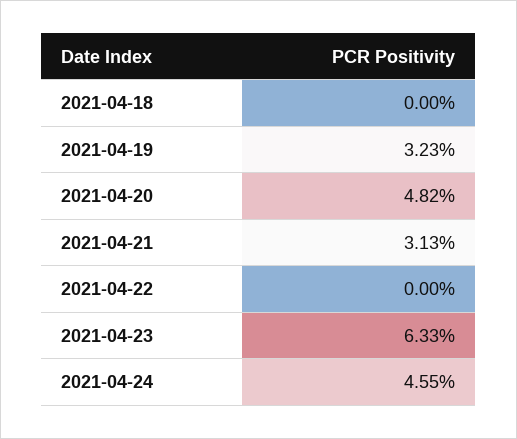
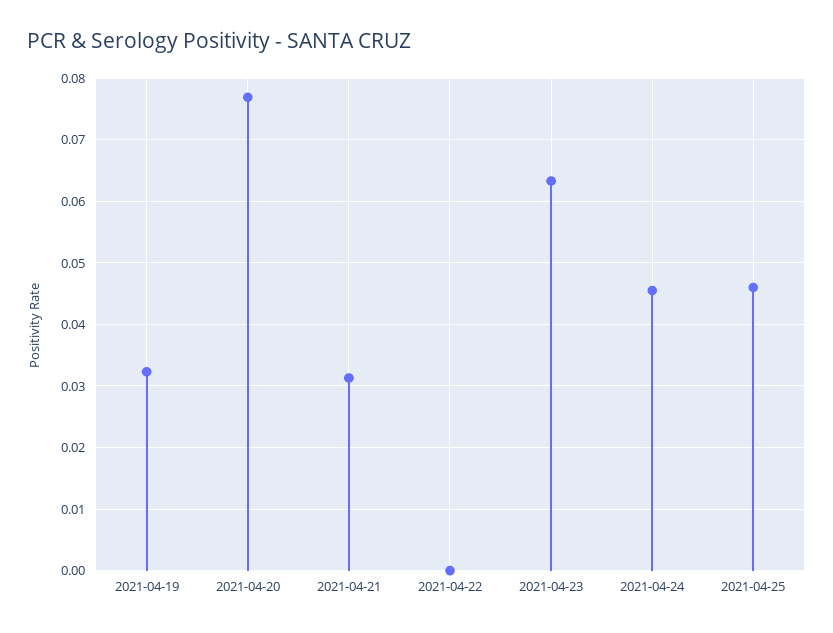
2021-04-18: 0 -> none
2021-04-20: 0.0482 -> 0.077
2021-04-25: none -> 0.046

